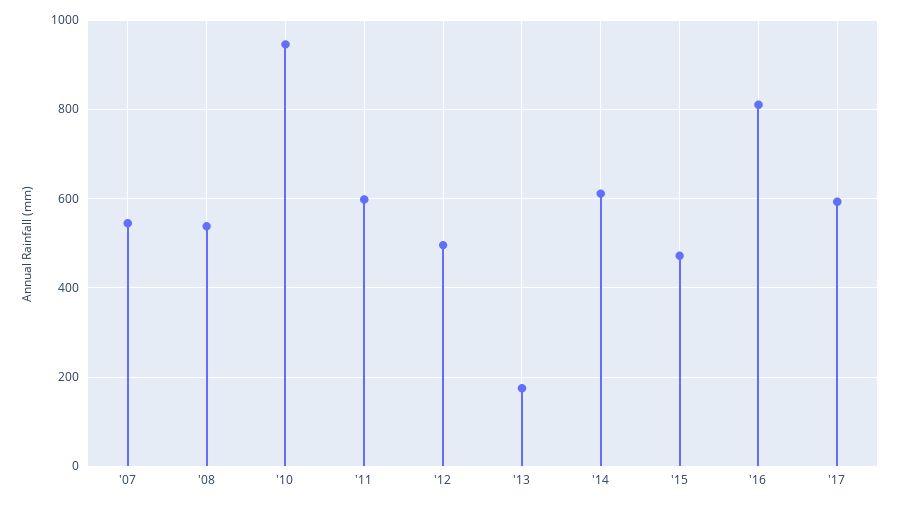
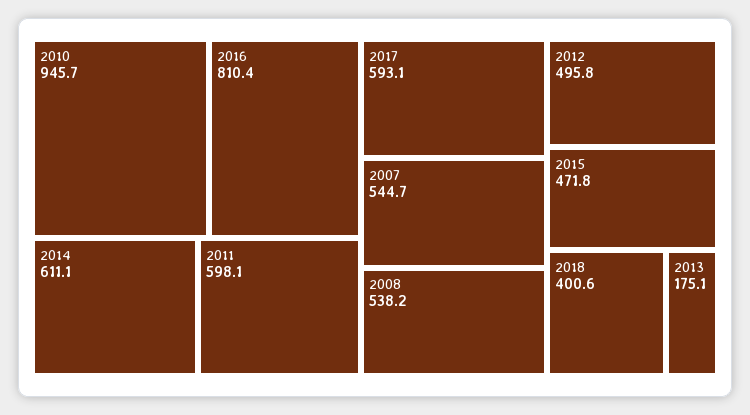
2018: none -> 400.6

